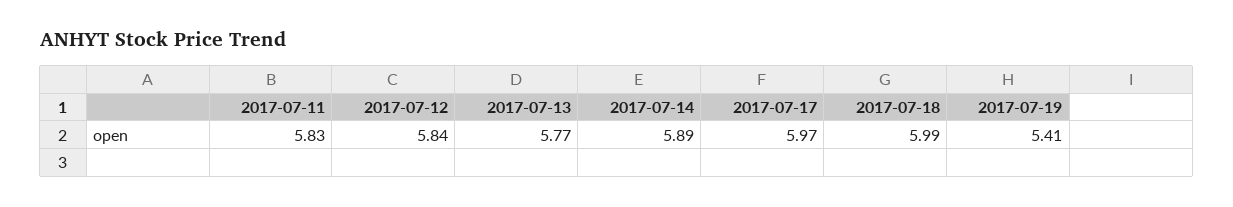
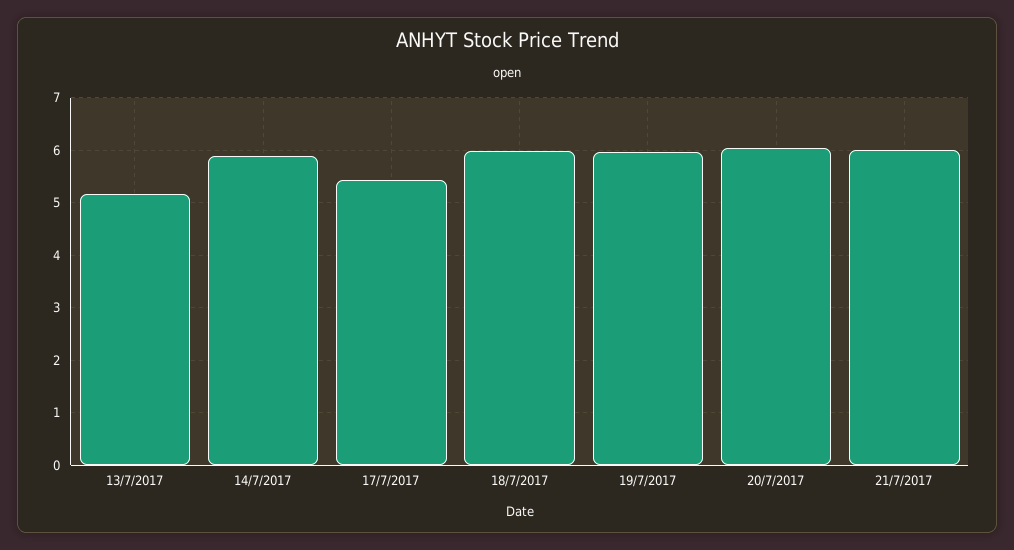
2017-07-11: 5.83 -> none
2017-07-12: 5.84 -> none
2017-07-13: 5.77 -> 5.2
2017-07-17: 5.97 -> 5.4
2017-07-19: 5.41 -> 6
20/7/2017: none -> 6
21/7/2017: none -> 6

